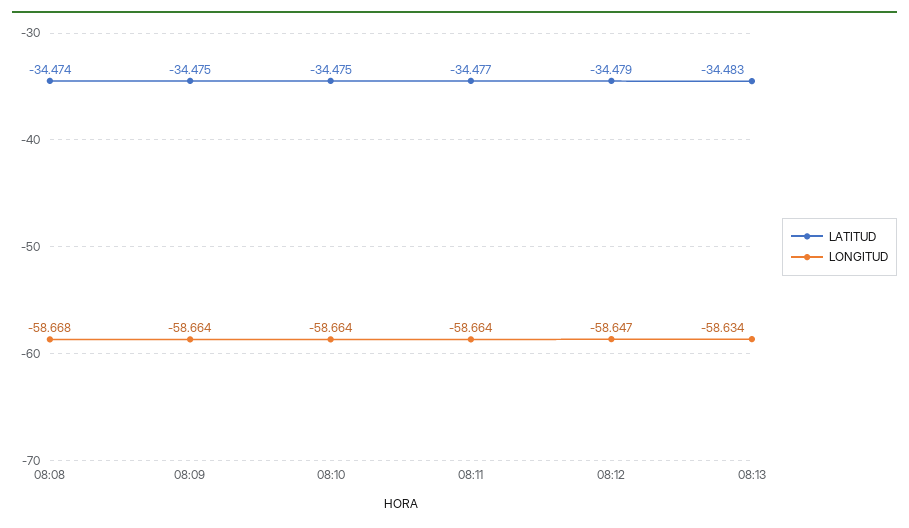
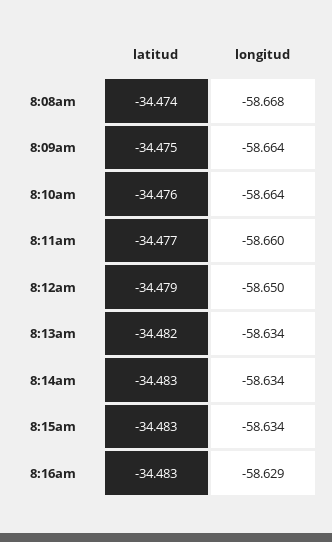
LATITUD, 08:10: -34.475 -> -34.476
LONGITUD, 08:11: -58.664 -> -58.66
LONGITUD, 08:12: -58.647 -> -58.65
LATITUD, 08:13: -34.483 -> -34.482
LATITUD, 8:14am: none -> -34.483
LONGITUD, 8:14am: none -> -58.634
LATITUD, 8:15am: none -> -34.483
LONGITUD, 8:15am: none -> -58.634
LATITUD, 8:16am: none -> -34.483
LONGITUD, 8:16am: none -> -58.629

